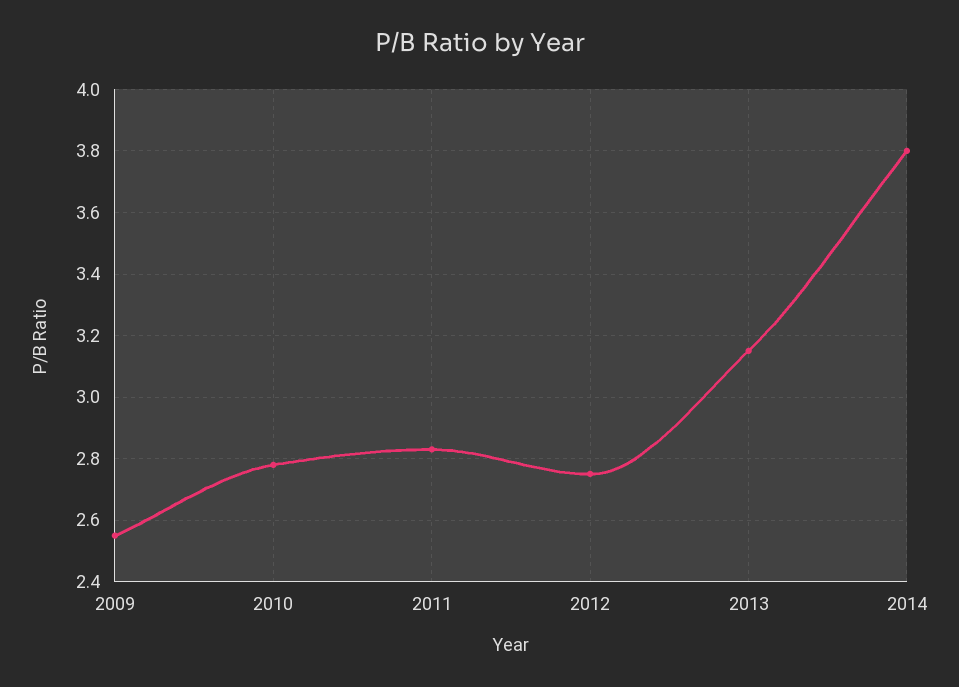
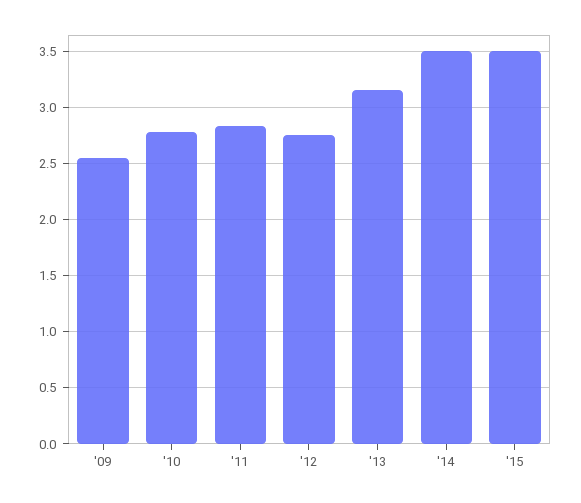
2014: 3.8 -> 3.5
'15: none -> 3.5

